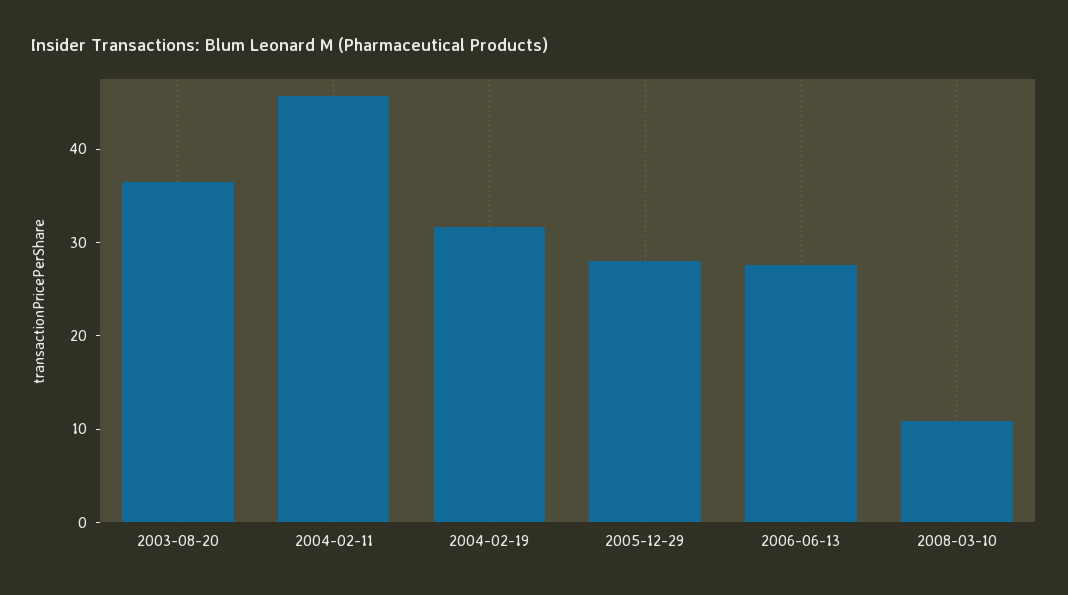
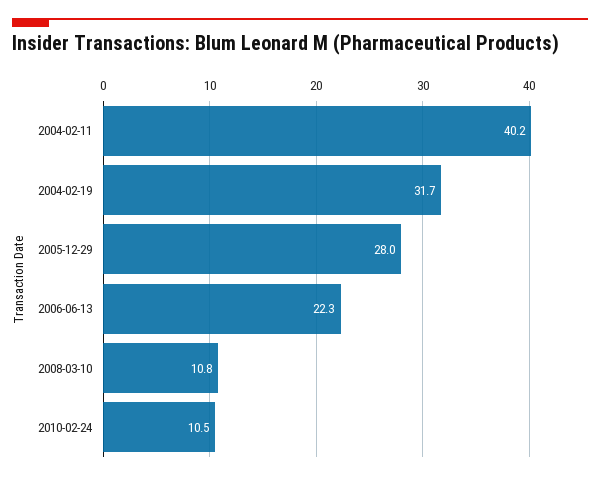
2003-08-20: 36 -> none
2004-02-11: 46 -> 40.2
2006-06-13: 28 -> 22.3
2010-02-24: none -> 10.5

